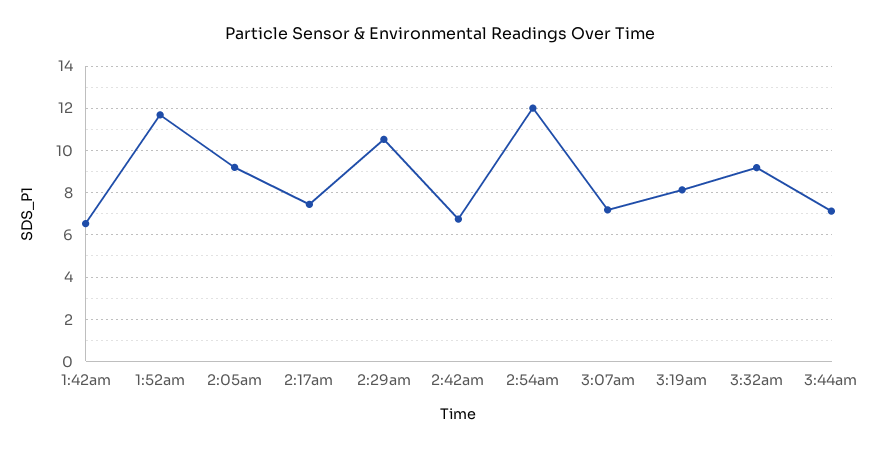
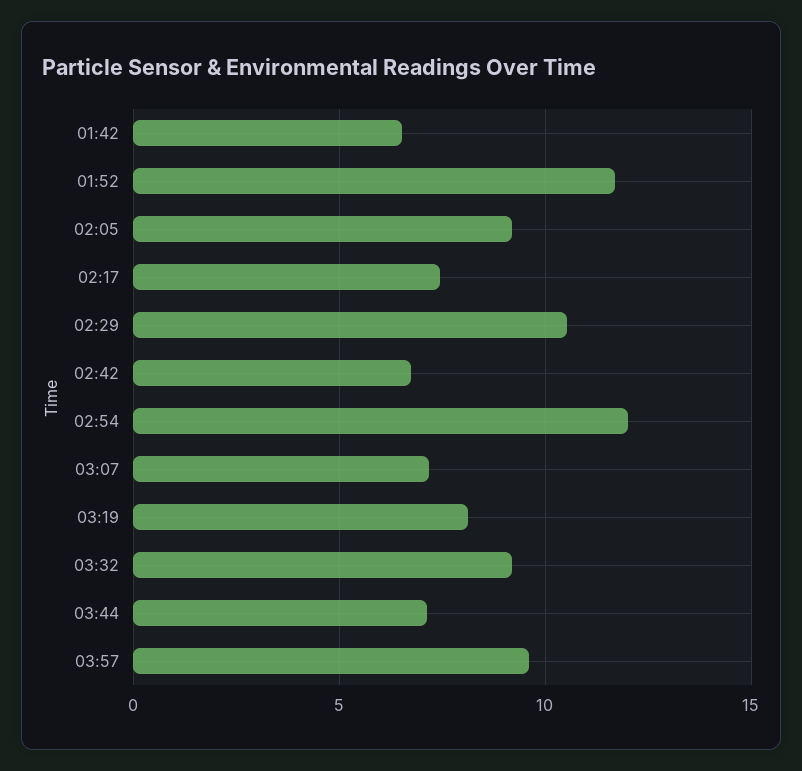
03:57: none -> 9.5

